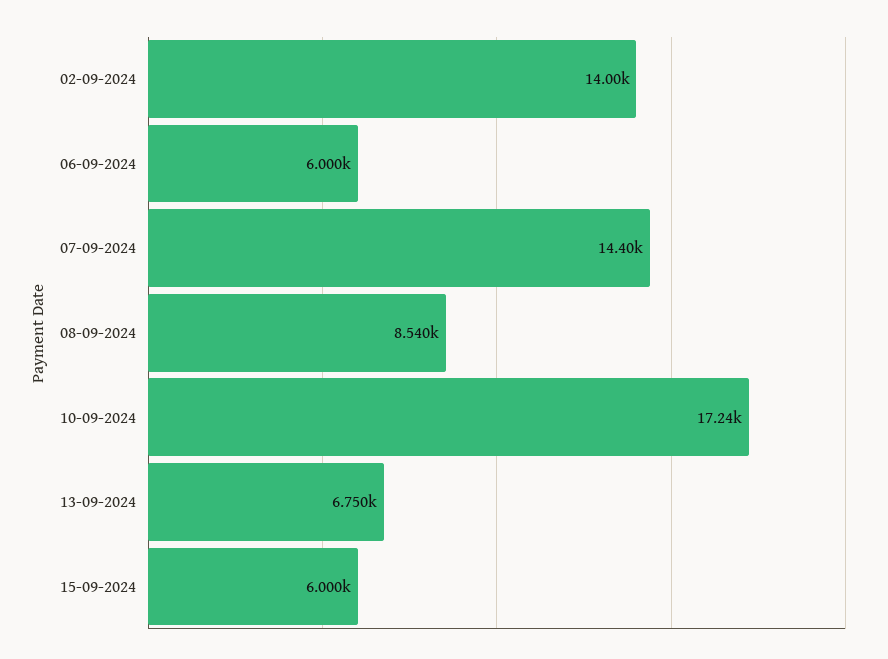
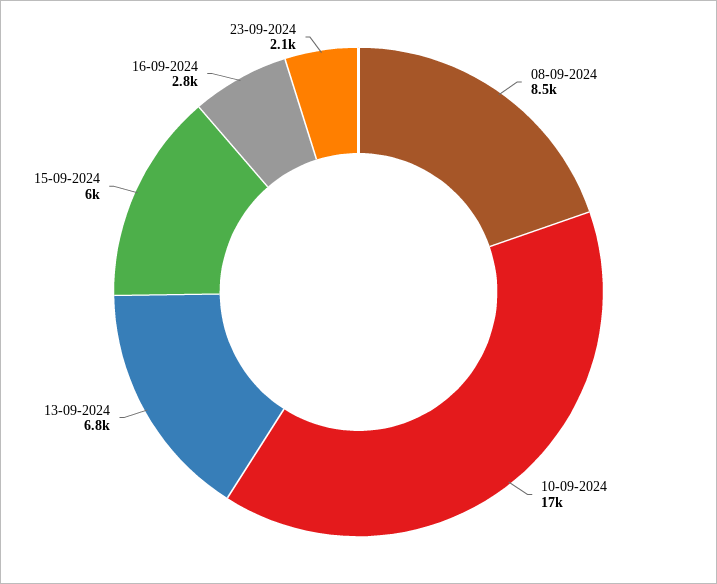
02-09-2024: 14000 -> none
06-09-2024: 6000 -> none
07-09-2024: 14400 -> none
16-09-2024: none -> 2800
23-09-2024: none -> 2100

